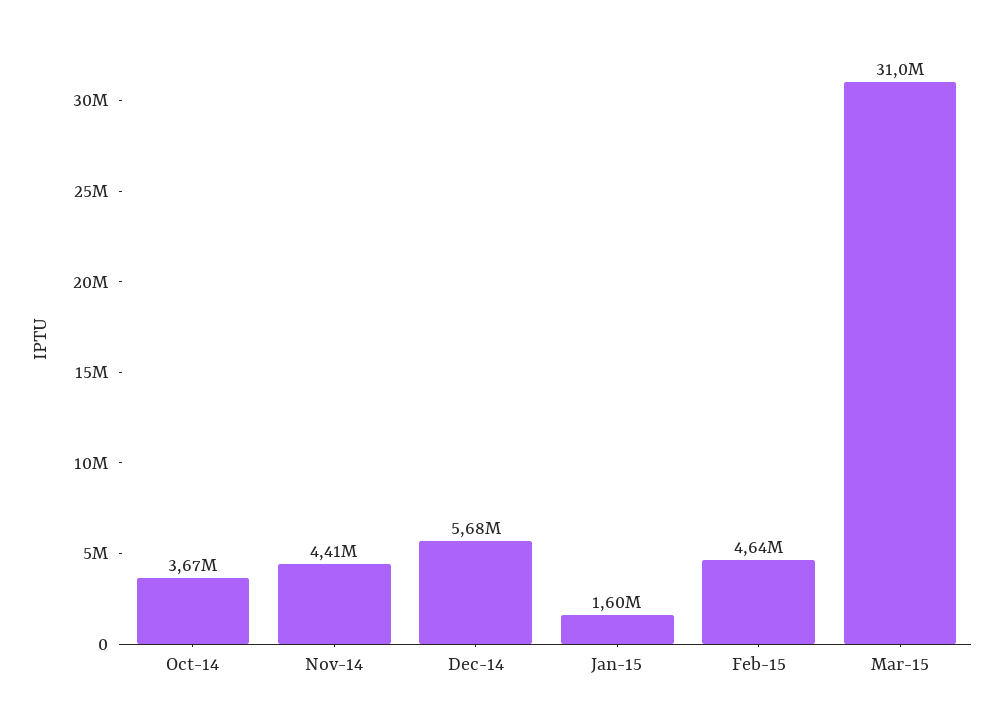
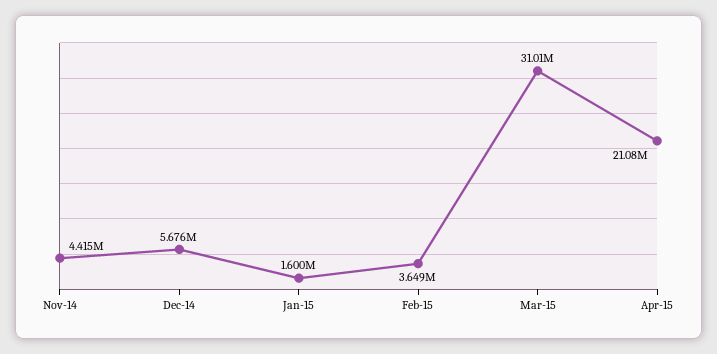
Oct-14: 3670000 -> none
Feb-15: 4640000 -> 3649000
Apr-15: none -> 21080000

